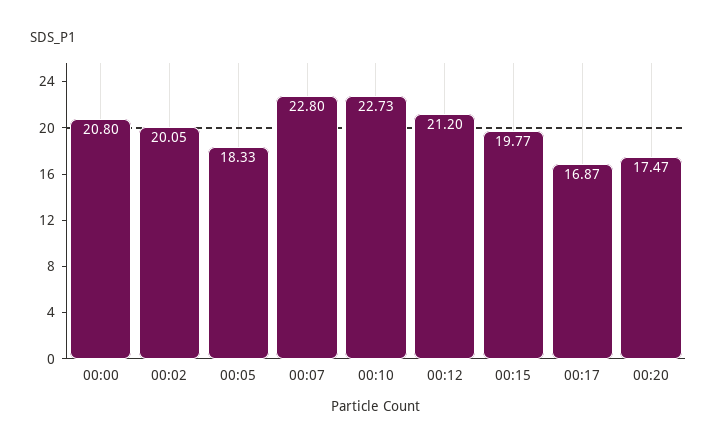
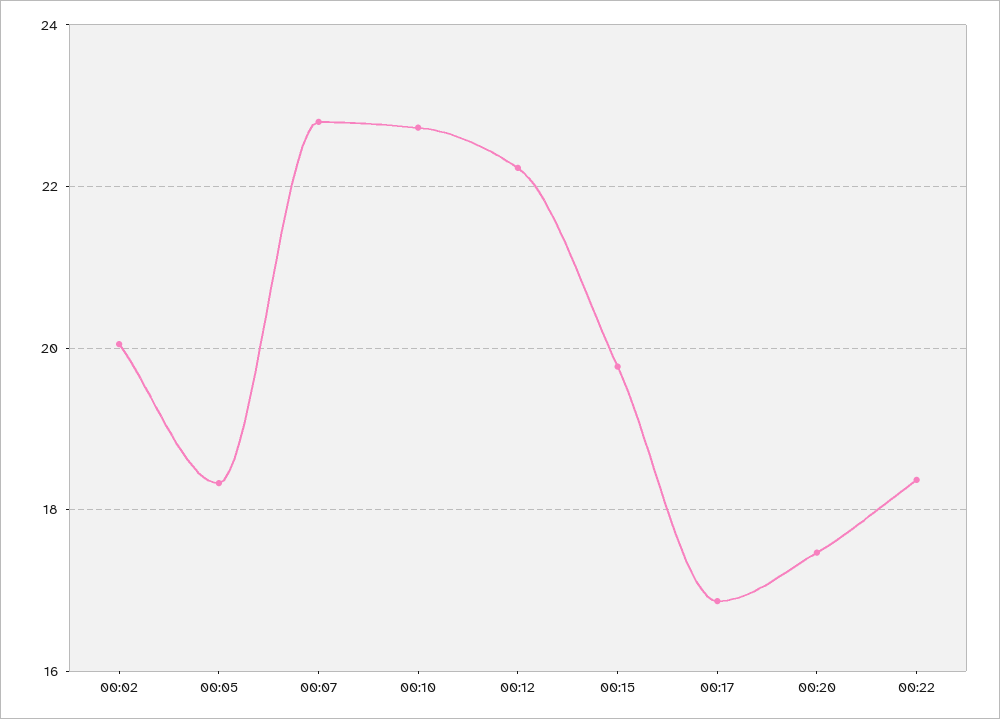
00:00: 20.8 -> none
00:12: 21.2 -> 22.2
00:22: none -> 18.4

